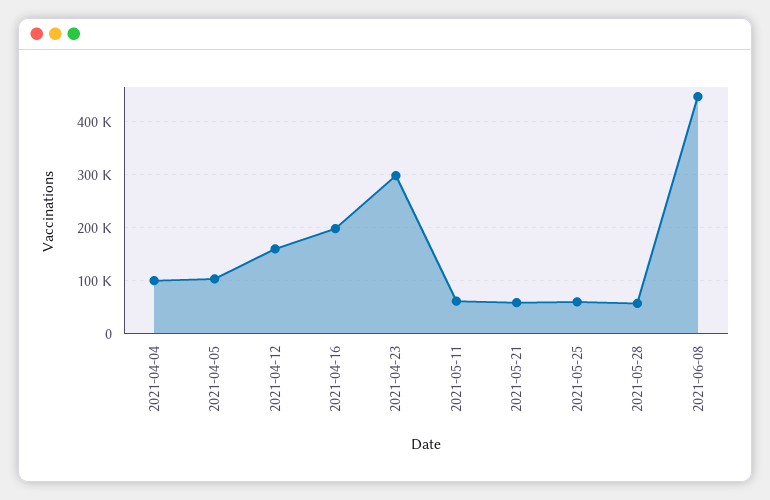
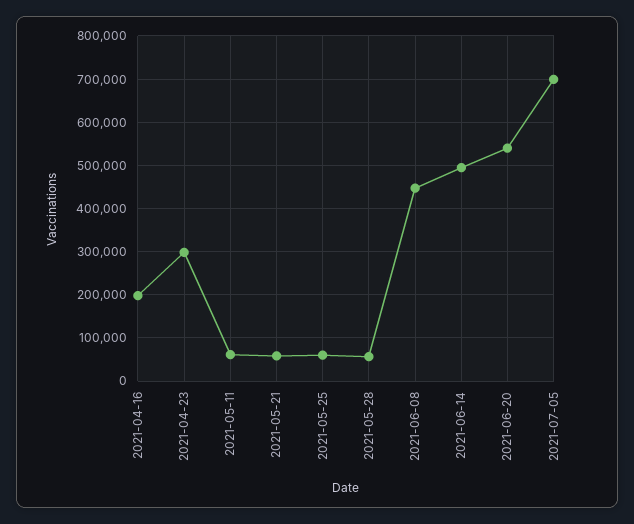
2021-04-04: 100000 -> none
2021-04-05: 100000 -> none
2021-04-12: 160000 -> none
2021-06-14: none -> 500000
2021-06-20: none -> 540000
2021-07-05: none -> 700000

